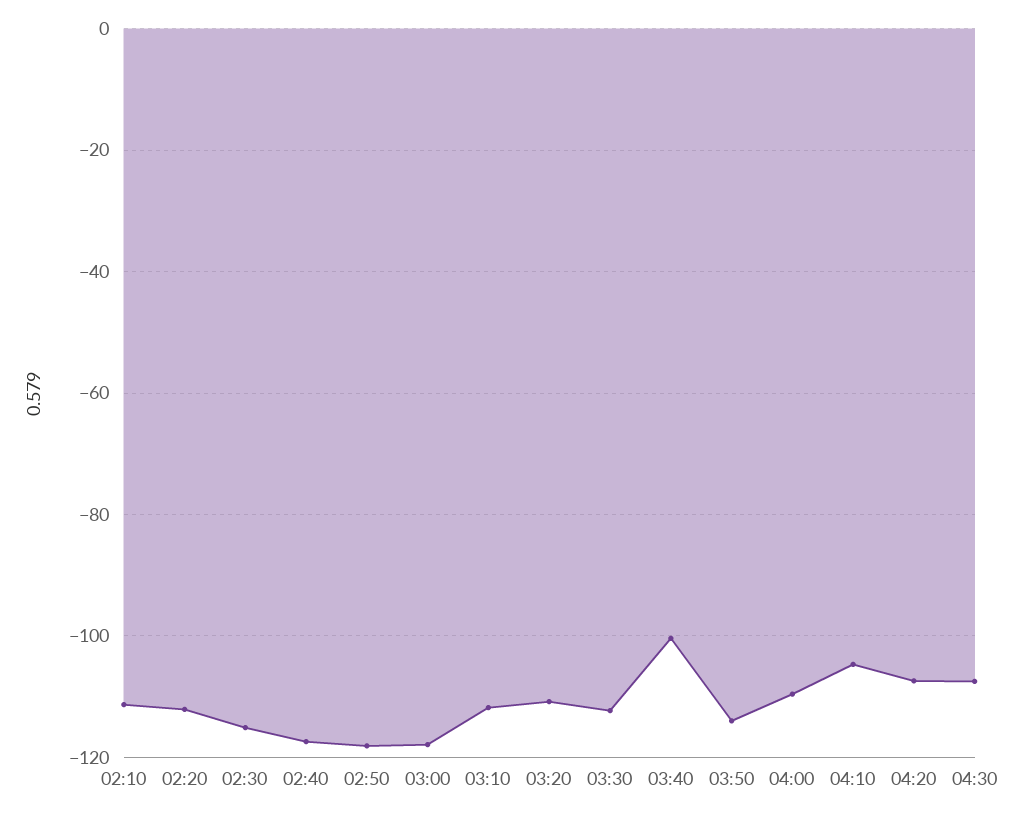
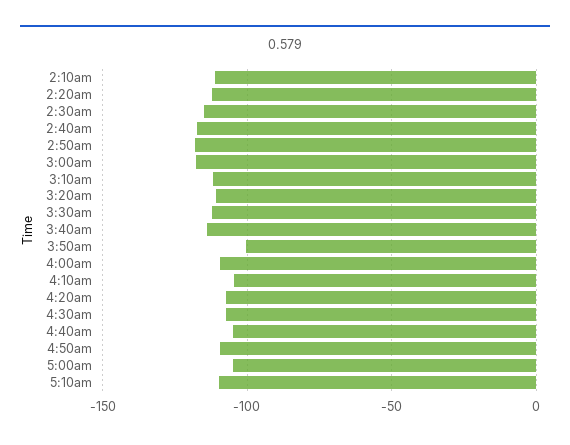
03:40: -100 -> -115
03:50: -114 -> -100
4:40am: none -> -105
4:50am: none -> -110
5:00am: none -> -105
5:10am: none -> -110

